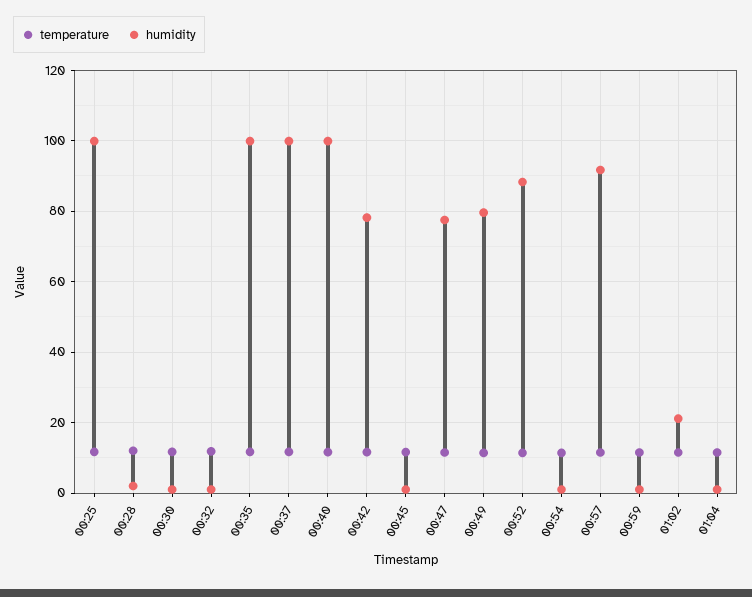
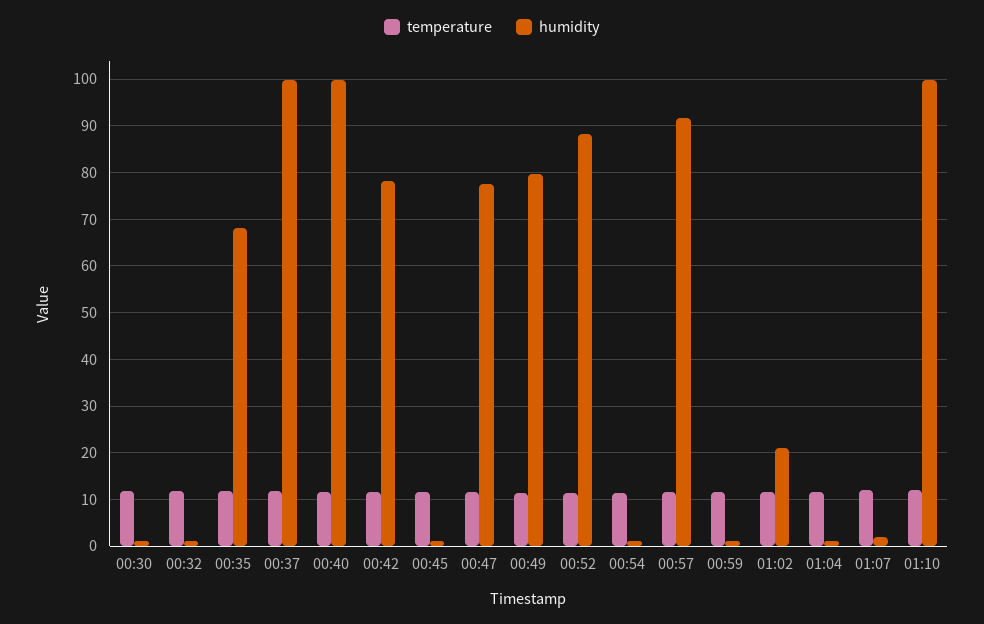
temperature, 00:25: 12 -> none
humidity, 00:25: 100 -> none
temperature, 00:28: 12 -> none
humidity, 00:28: 2 -> none
humidity, 00:35: 100 -> 68
temperature, 01:07: none -> 12
humidity, 01:07: none -> 2
temperature, 01:10: none -> 12
humidity, 01:10: none -> 100

